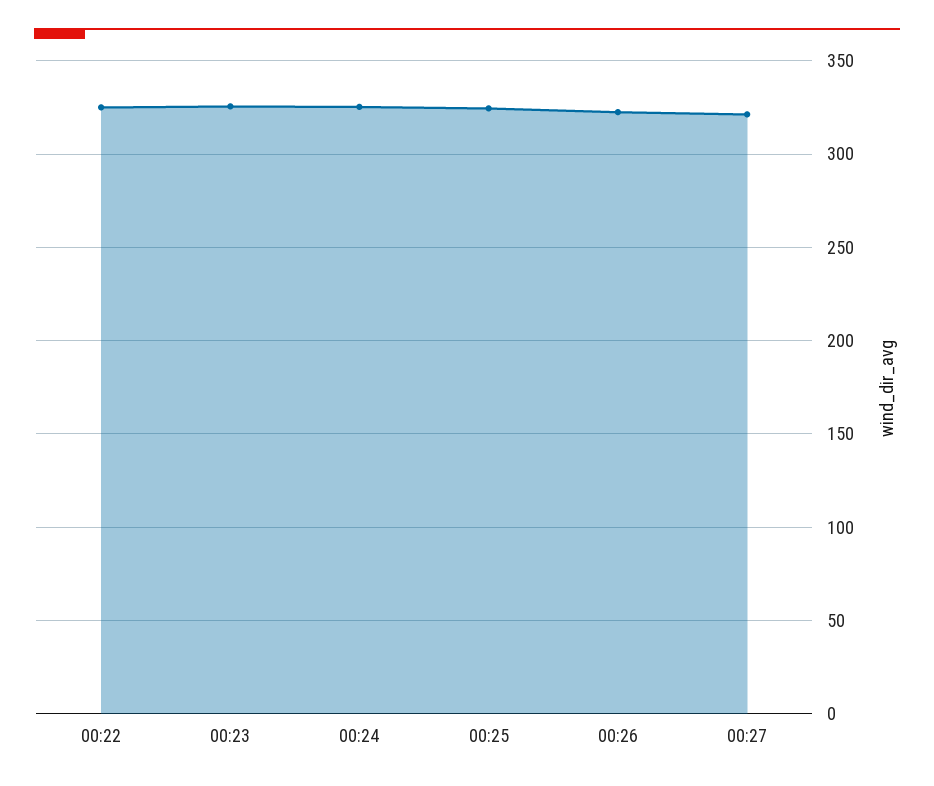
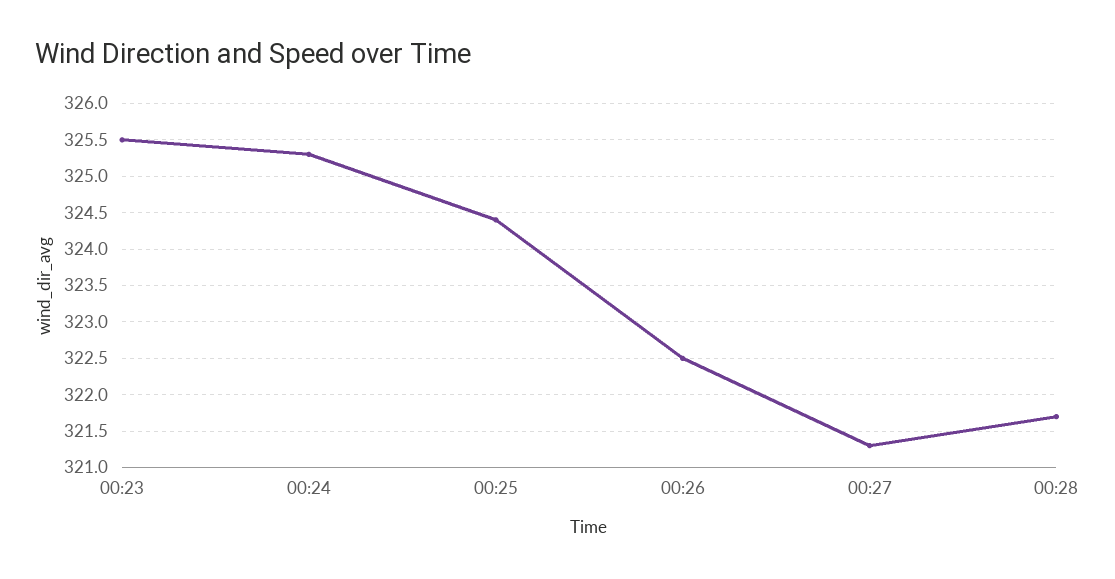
00:22: 325 -> none
00:28: none -> 321.7

